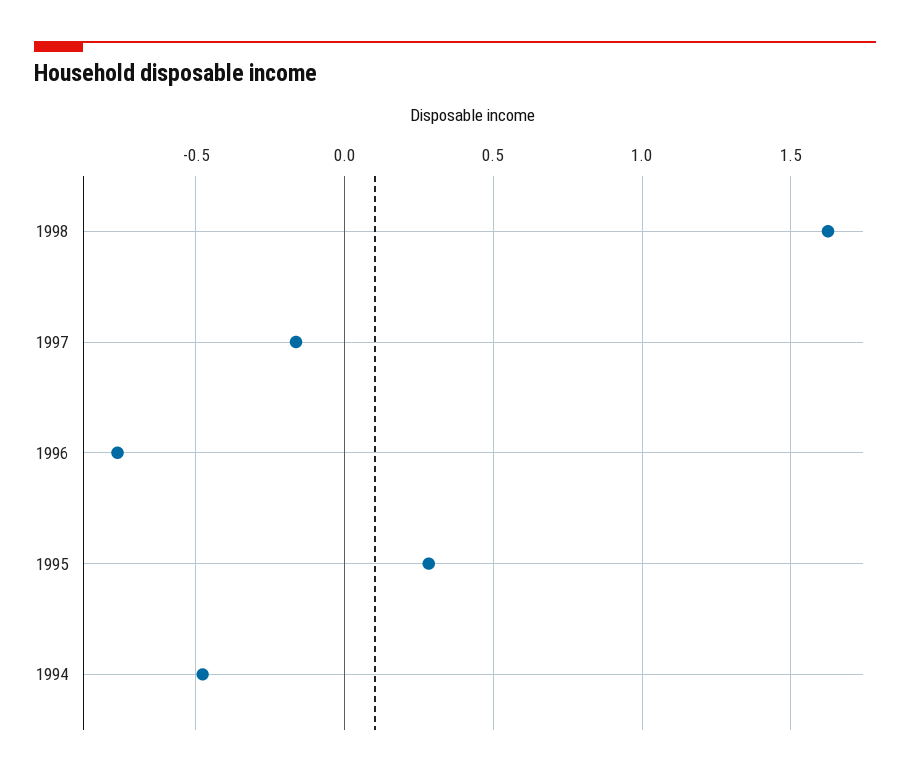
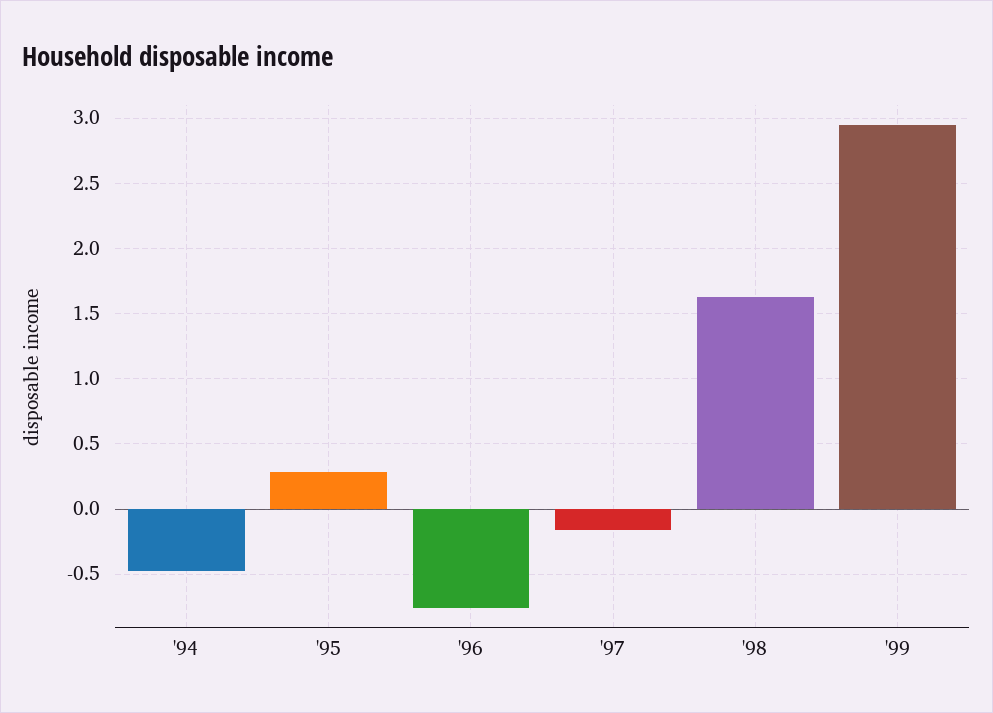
'99: none -> 2.95

